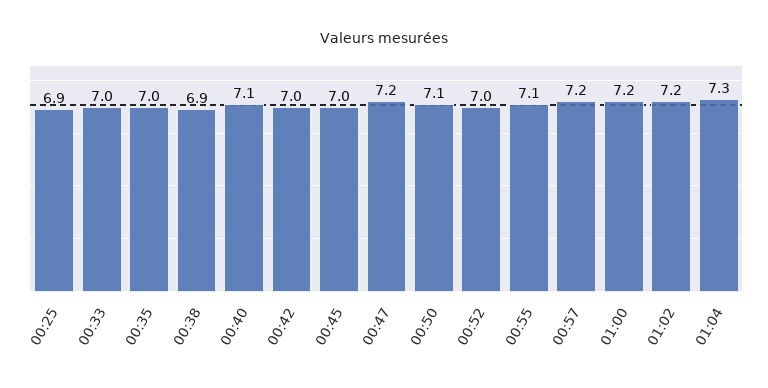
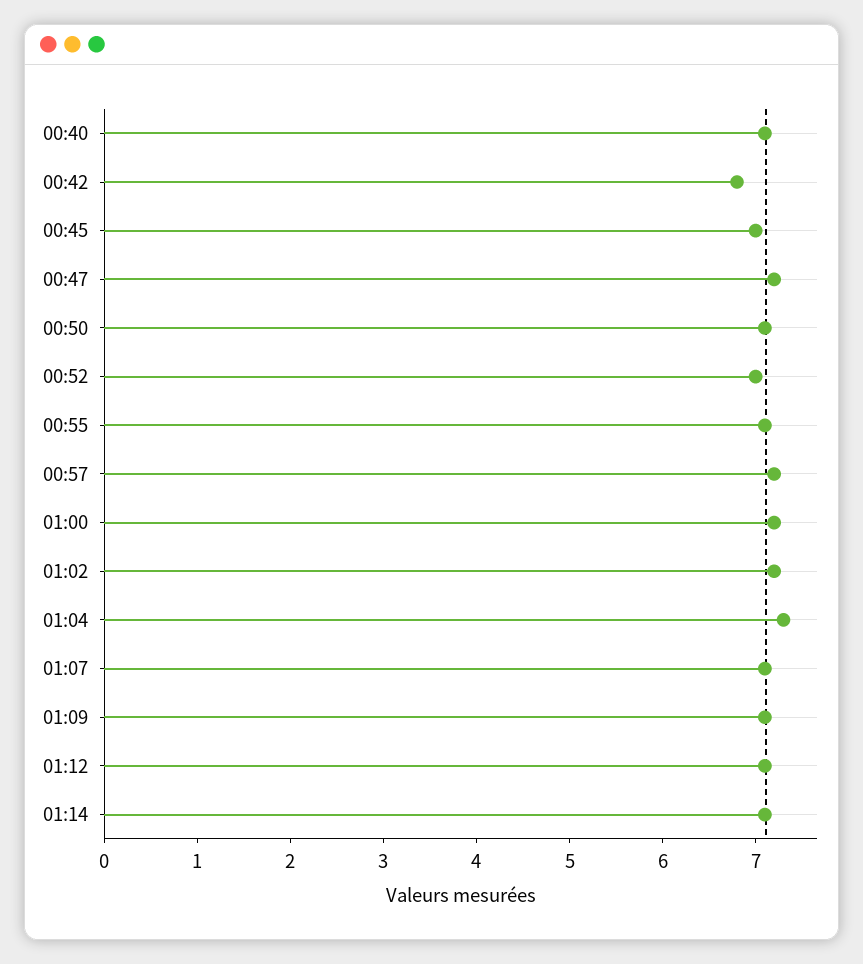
00:25: 6.9 -> none
00:33: 7 -> none
00:35: 7 -> none
00:38: 6.9 -> none
00:42: 7 -> 6.8
01:07: none -> 7.1
01:09: none -> 7.1
01:12: none -> 7.1
01:14: none -> 7.1

